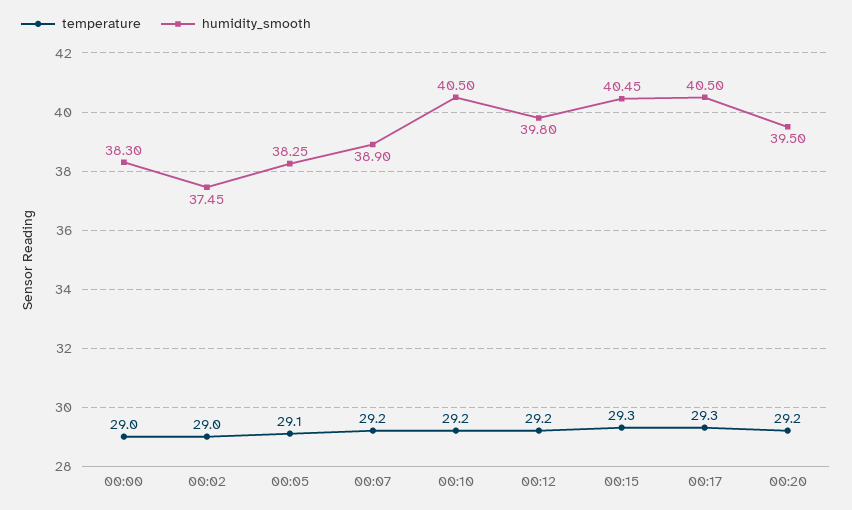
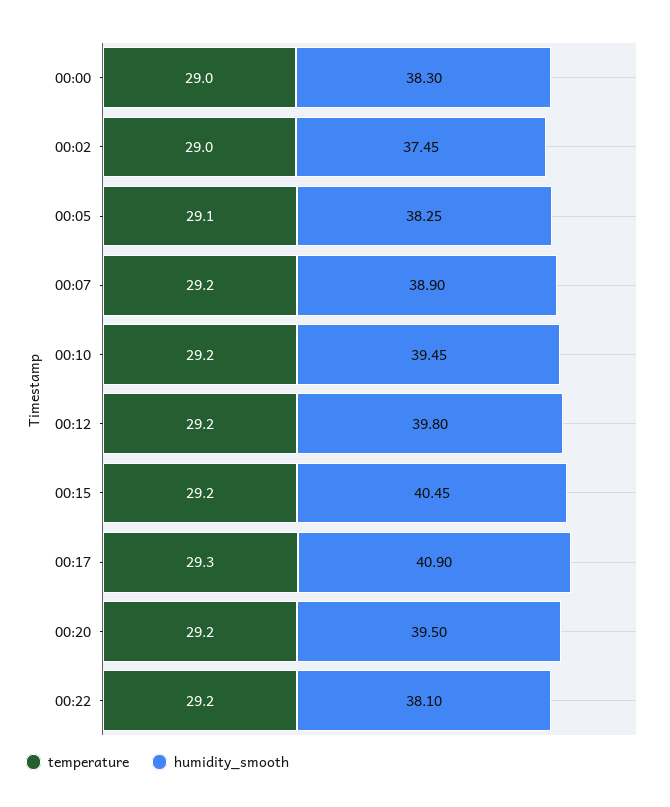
humidity_smooth, 00:10: 40.5 -> 39.45
temperature, 00:15: 29.3 -> 29.2
humidity_smooth, 00:17: 40.5 -> 40.9
temperature, 00:22: none -> 29.2
humidity_smooth, 00:22: none -> 38.1

